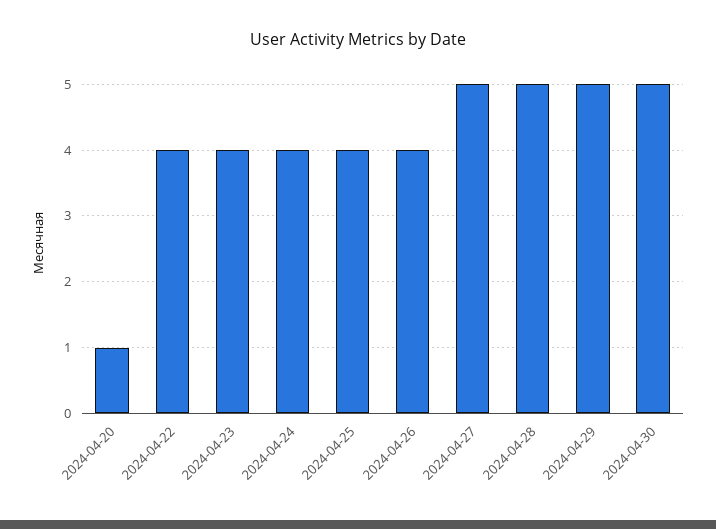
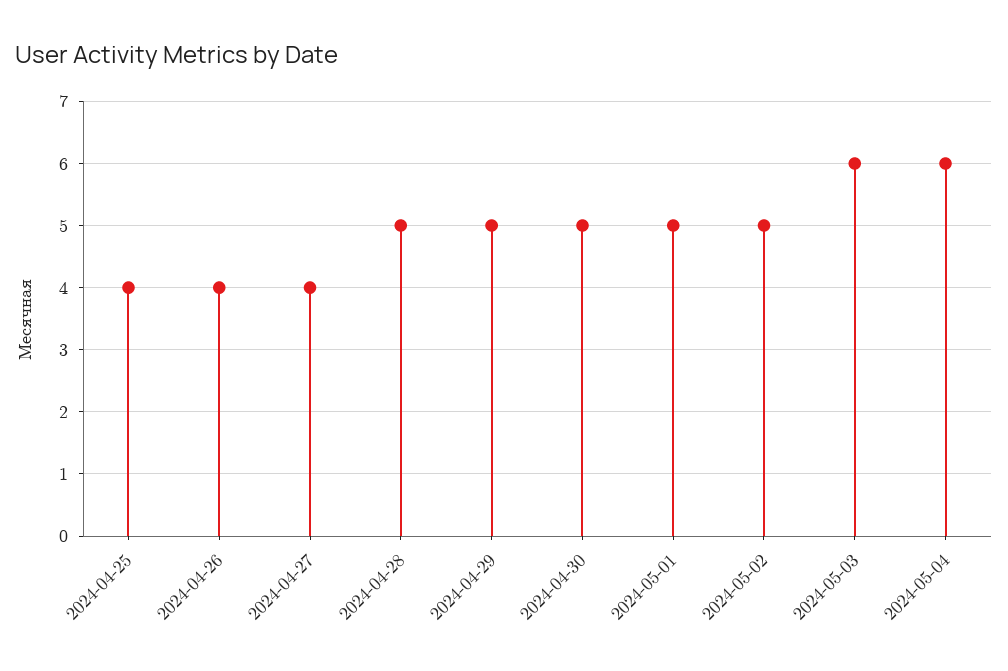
2024-04-20: 1 -> none
2024-04-22: 4 -> none
2024-04-23: 4 -> none
2024-04-24: 4 -> none
2024-04-27: 5 -> 4
2024-05-01: none -> 5
2024-05-02: none -> 5
2024-05-03: none -> 6
2024-05-04: none -> 6

